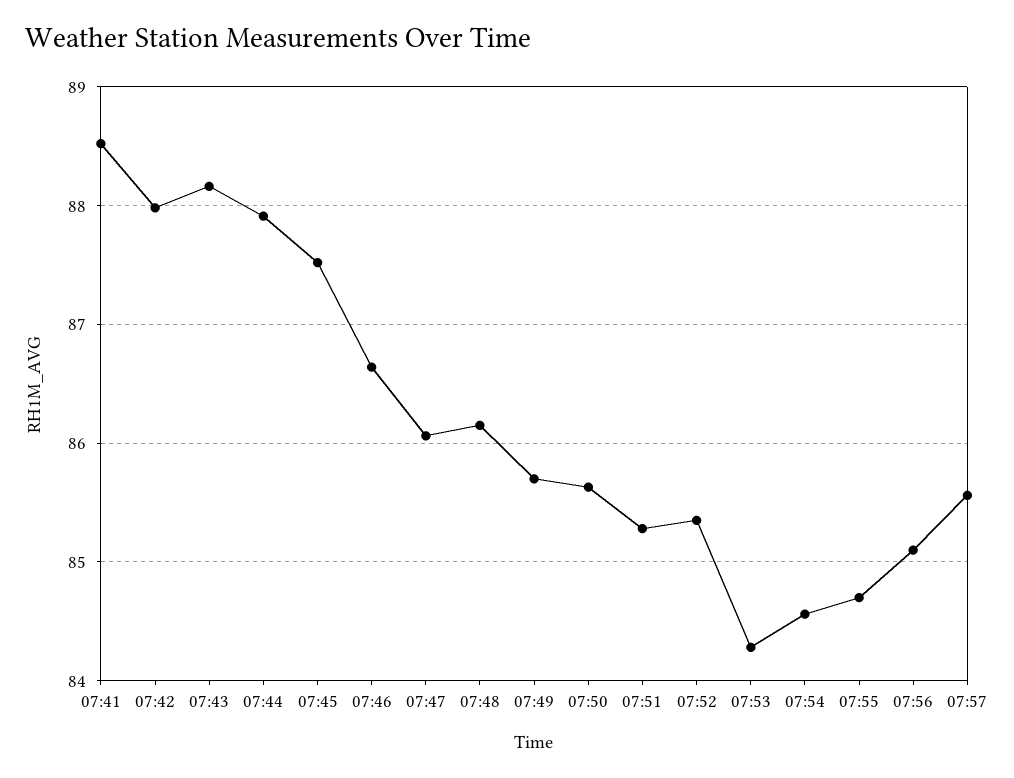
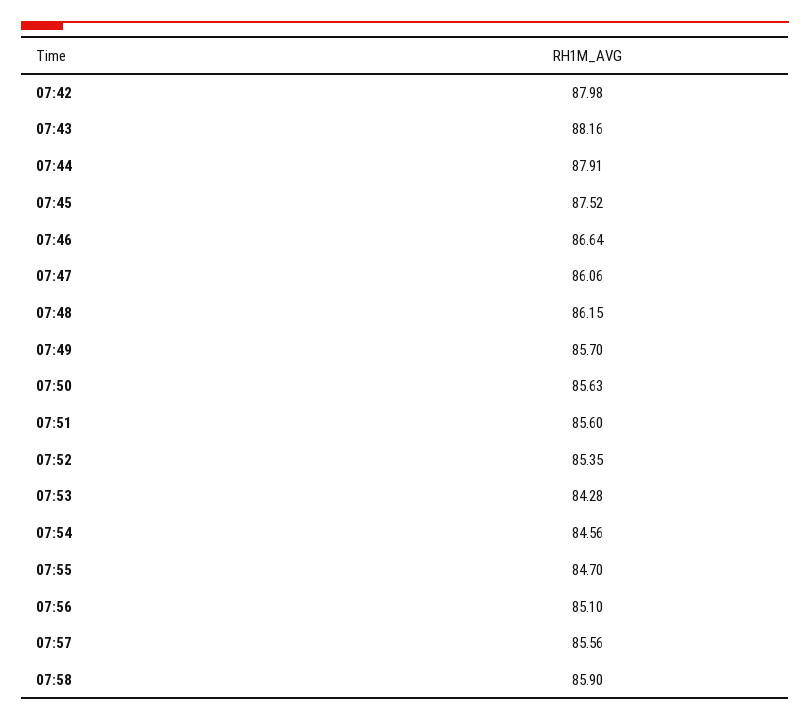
07:41: 88.5 -> none
07:51: 85.3 -> 85.6
07:58: none -> 85.9

